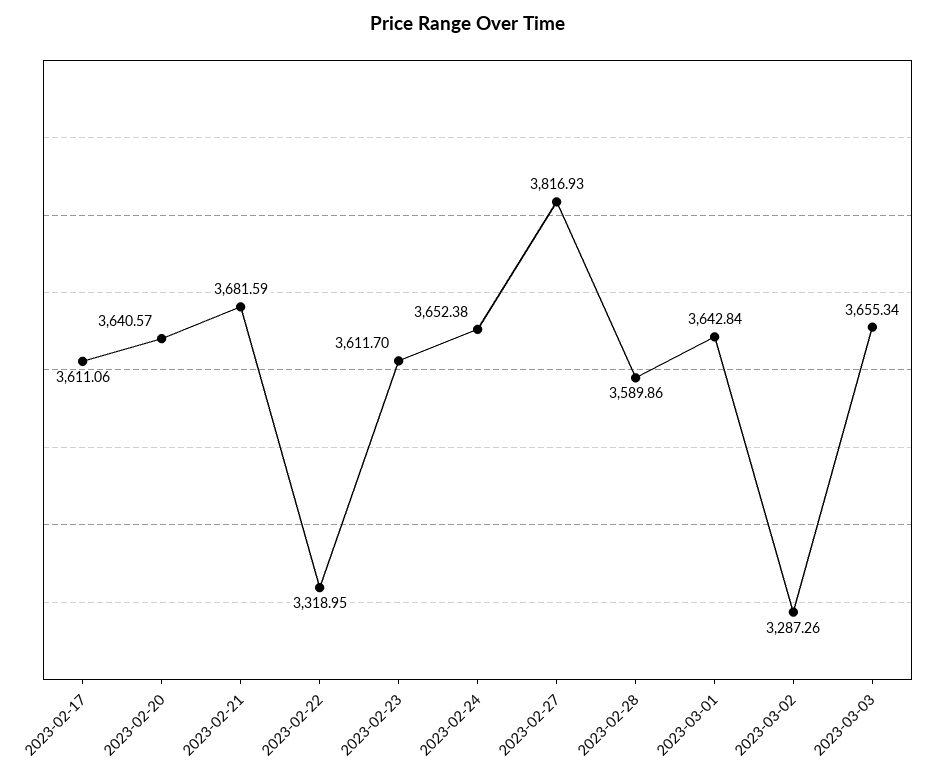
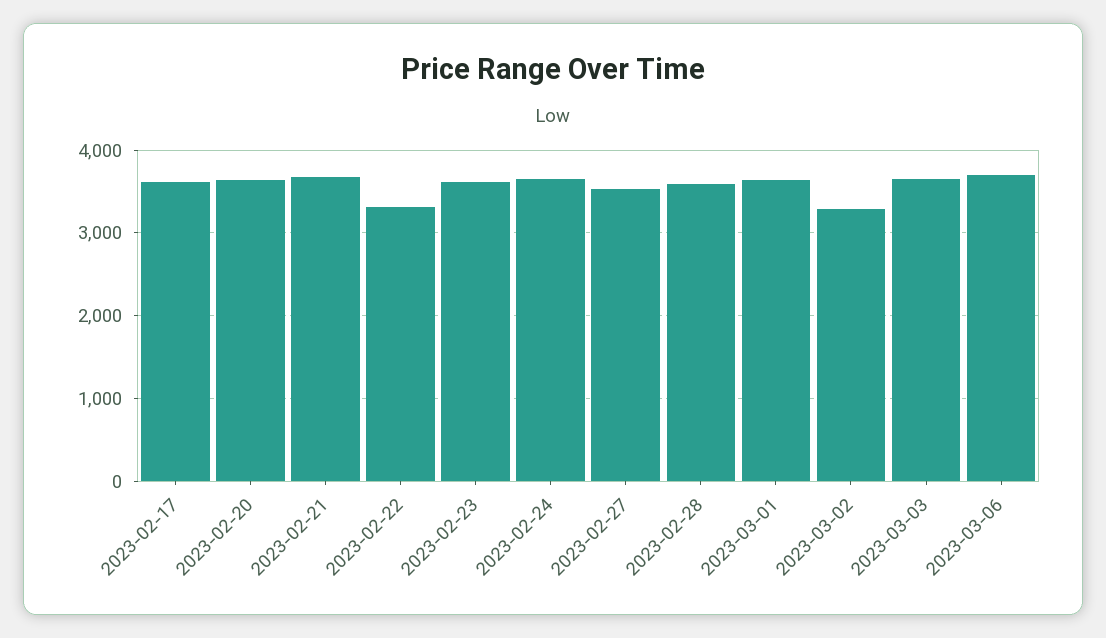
2023-02-27: 3816.93 -> 3500
2023-03-06: none -> 3700

